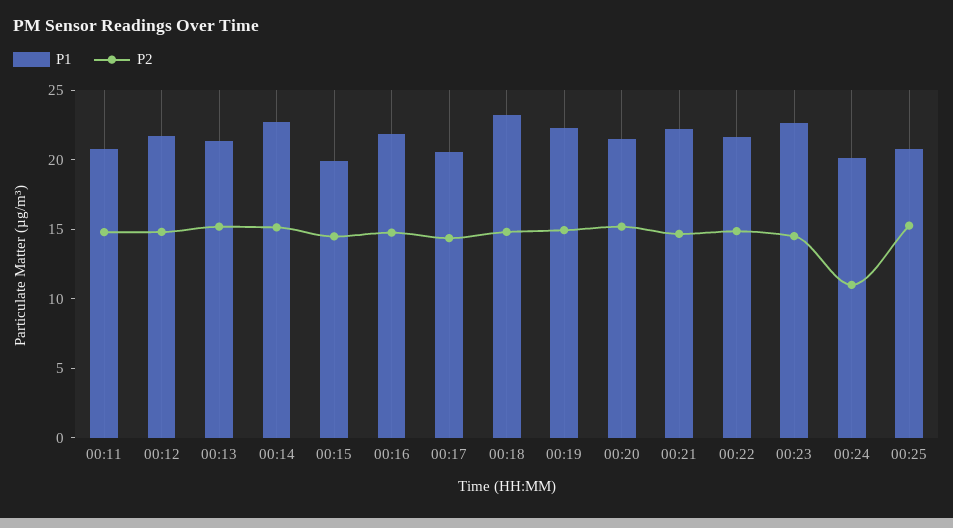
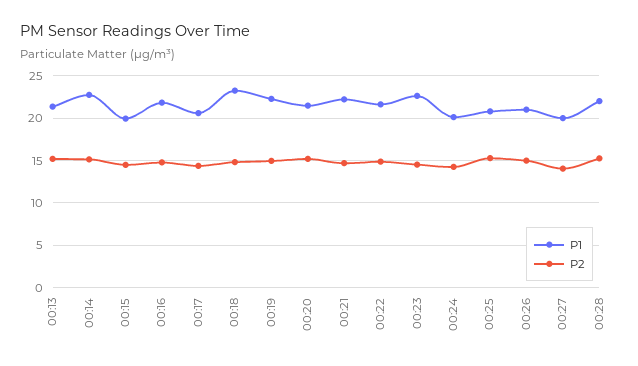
P1, 00:11: 21 -> none
P2, 00:11: 15 -> none
P1, 00:12: 22 -> none
P2, 00:12: 15 -> none
P2, 00:24: 11 -> 14
P1, 00:26: none -> 21
P2, 00:26: none -> 15
P1, 00:27: none -> 20
P2, 00:27: none -> 14
P1, 00:28: none -> 22
P2, 00:28: none -> 15

